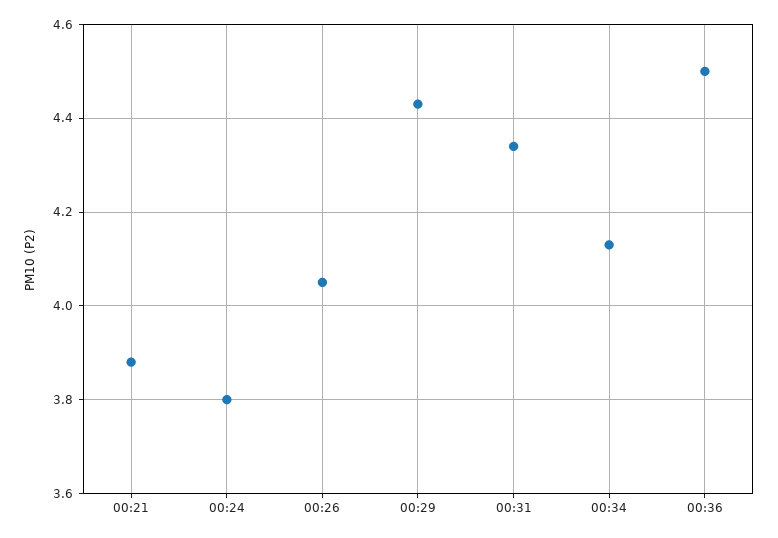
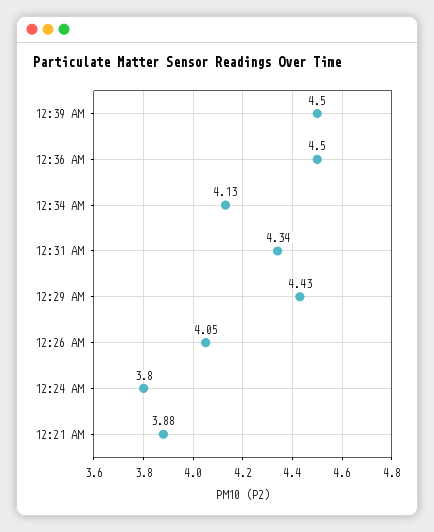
12:39 AM: none -> 4.5

